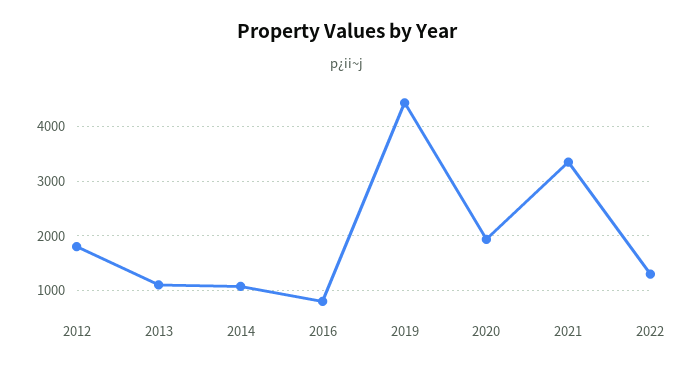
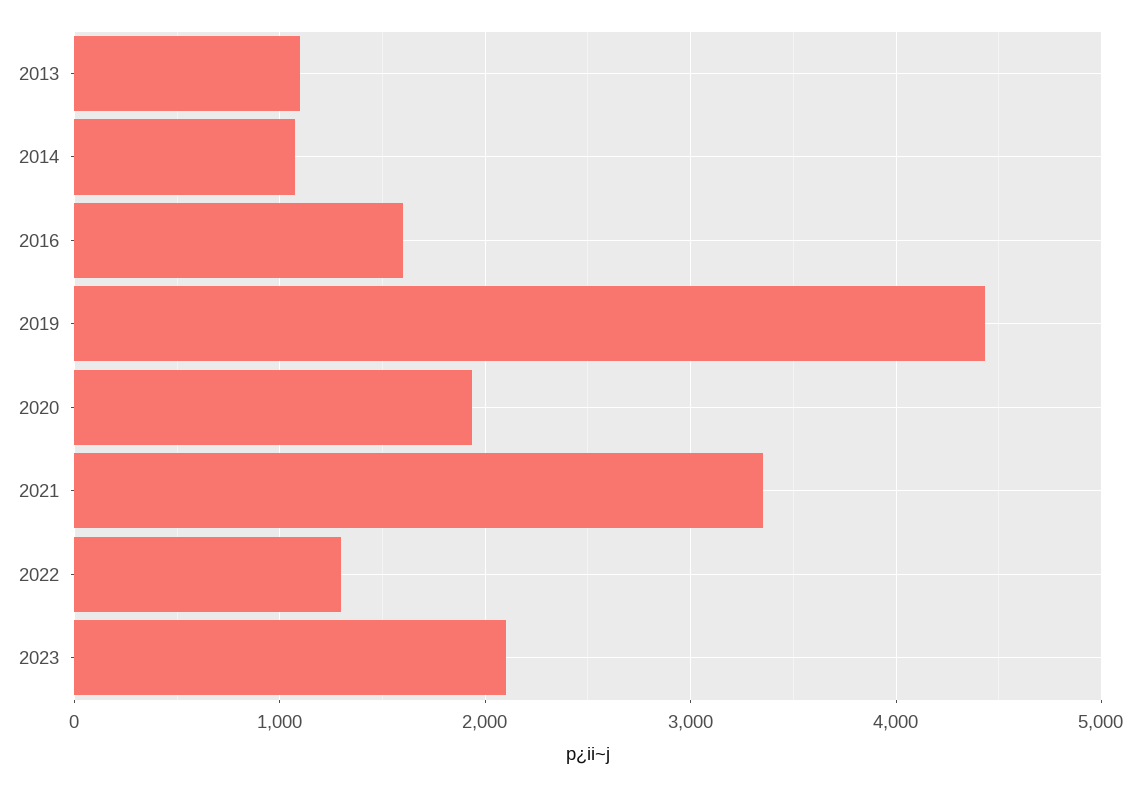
2012: 1800 -> none
2016: 800 -> 1600
2023: none -> 2100

